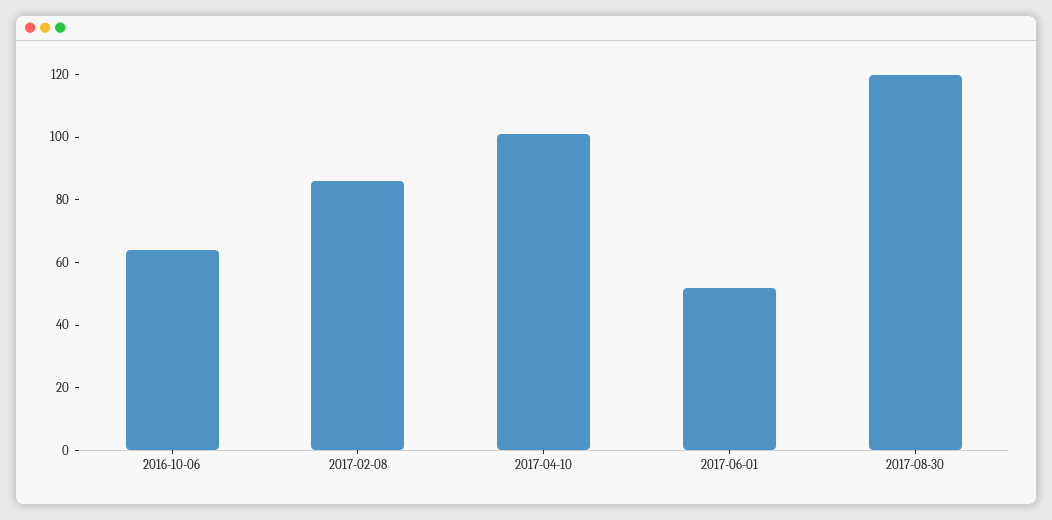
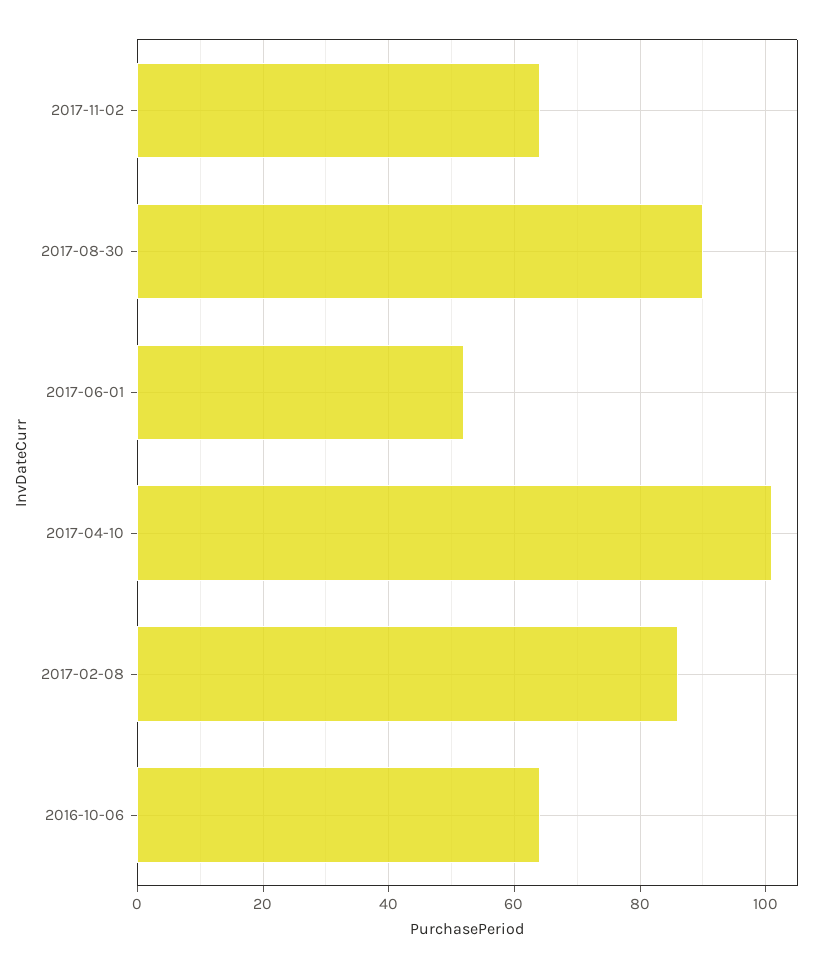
2017-08-30: 120 -> 90
2017-11-02: none -> 65

